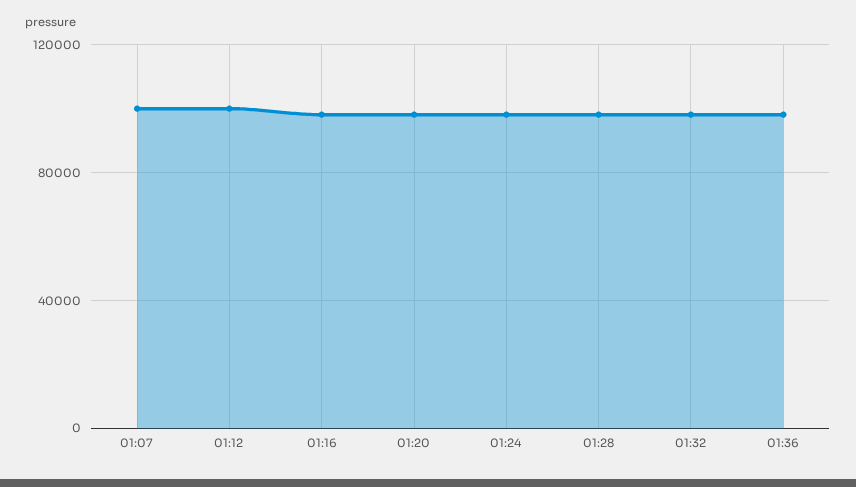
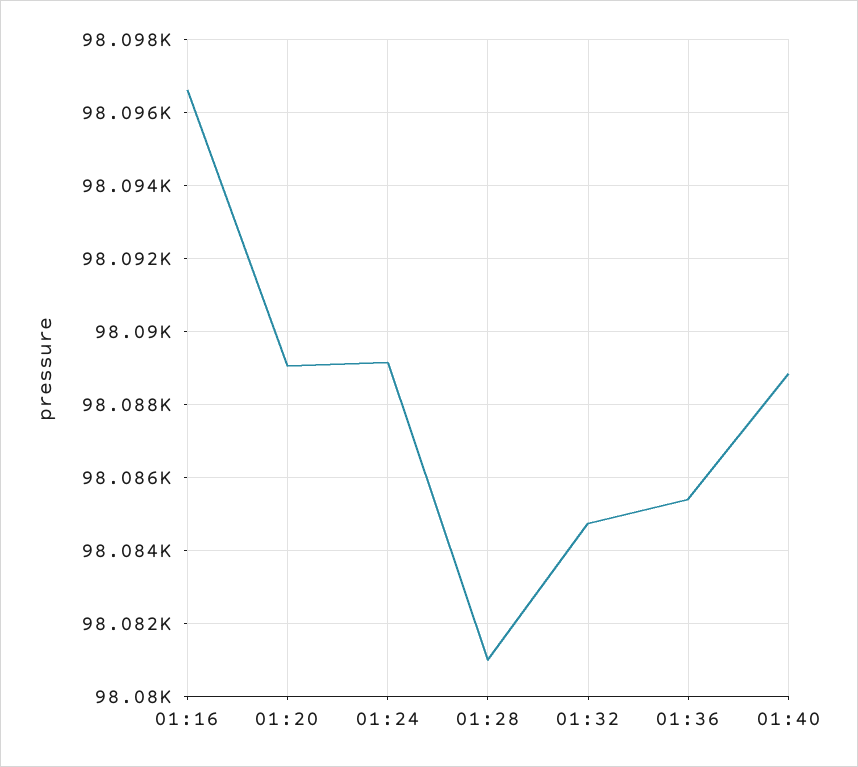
01:07: 100000 -> none
01:12: 100000 -> none
01:40: none -> 98088.8

